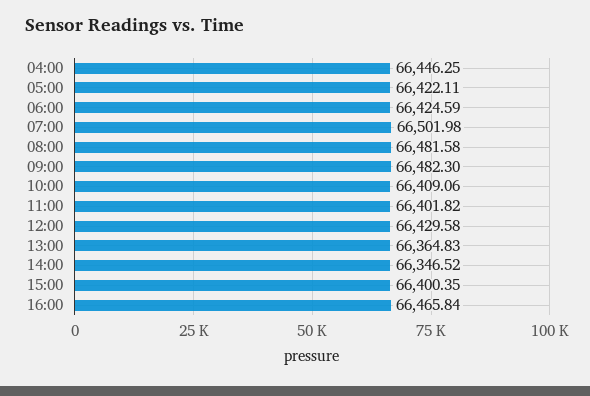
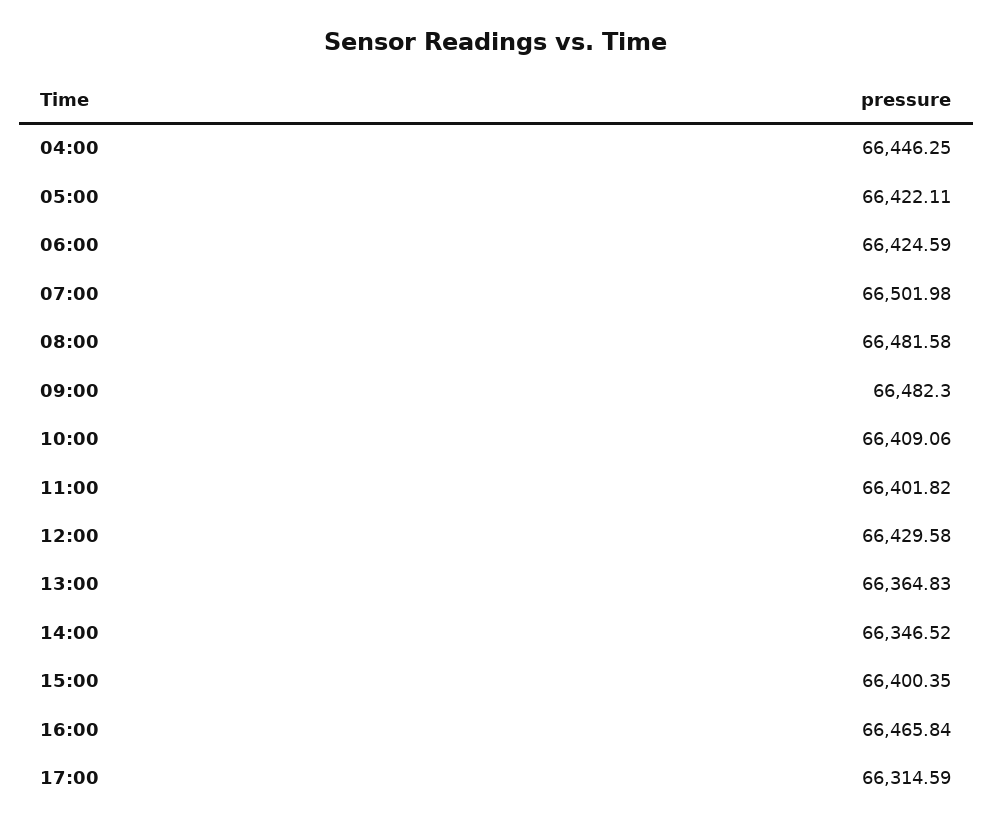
17:00: none -> 66314.59

